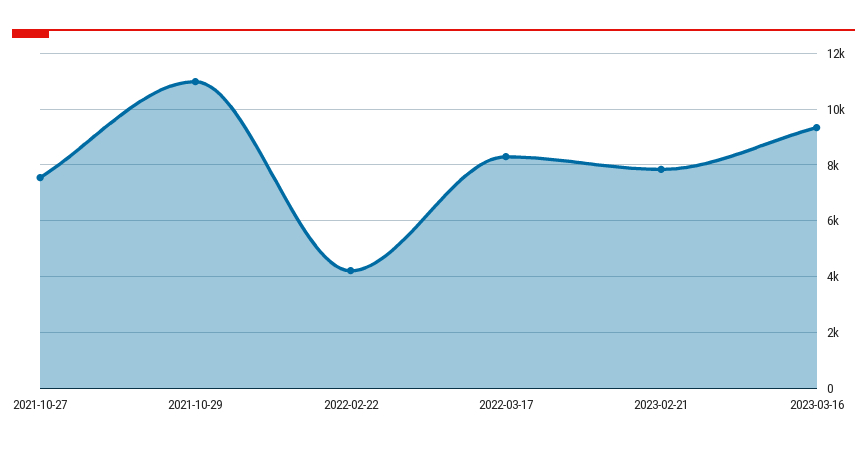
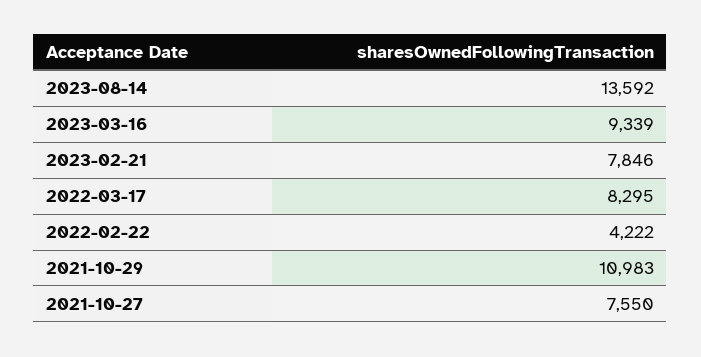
2023-08-14: none -> 13592

